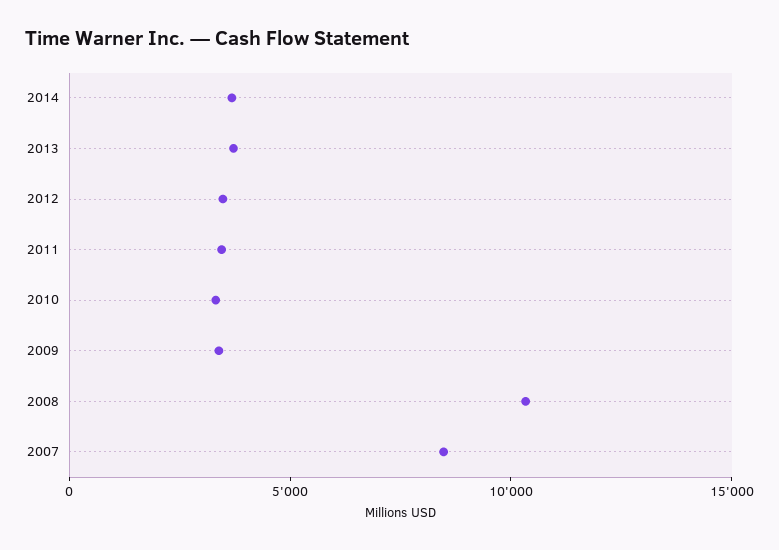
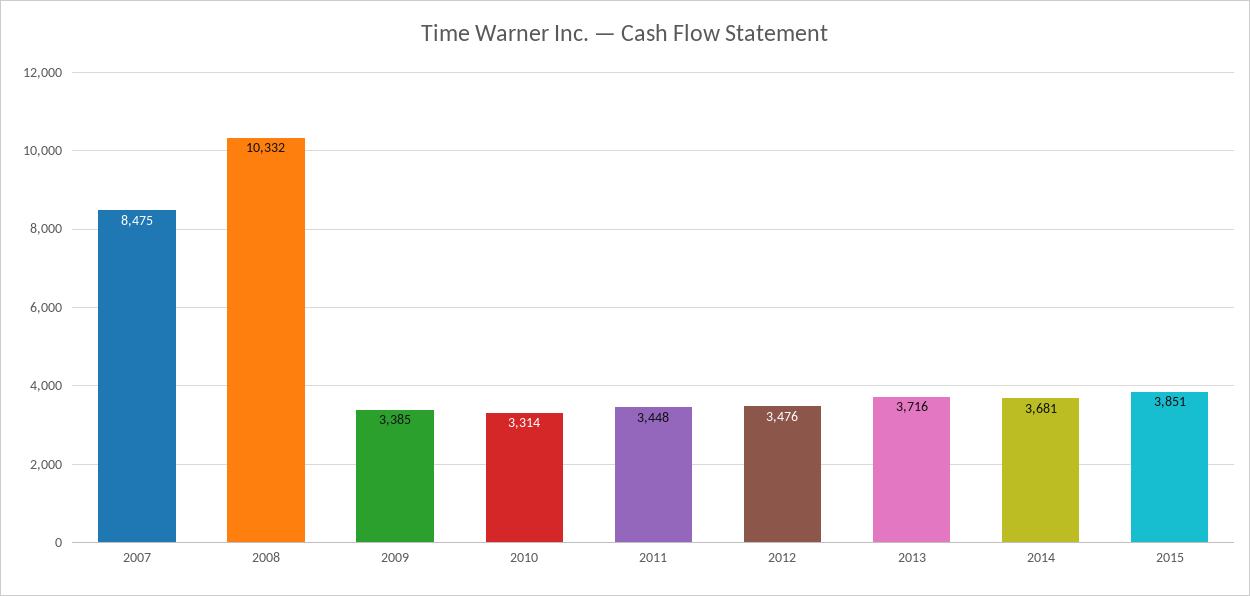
2015: none -> 3851

